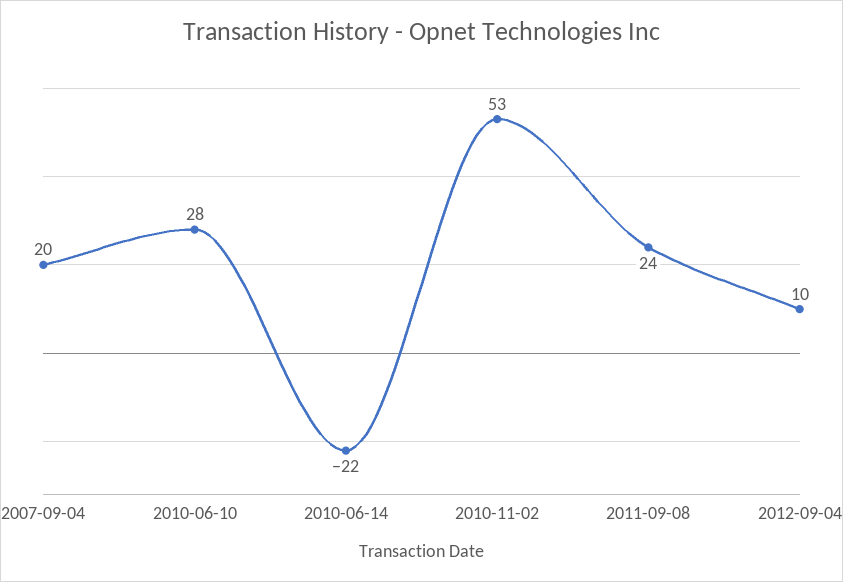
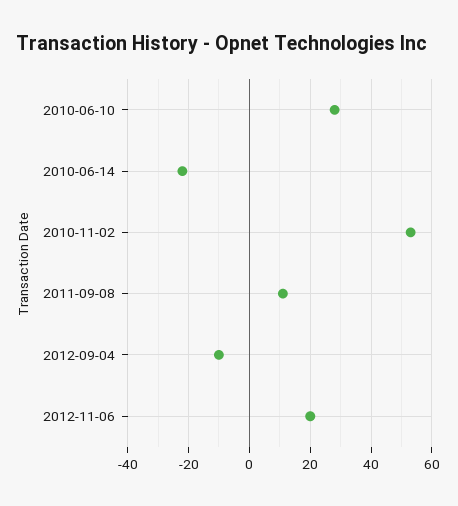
2007-09-04: 20 -> none
2011-09-08: 24 -> 10
2012-09-04: 10 -> -10
2012-11-06: none -> 20

